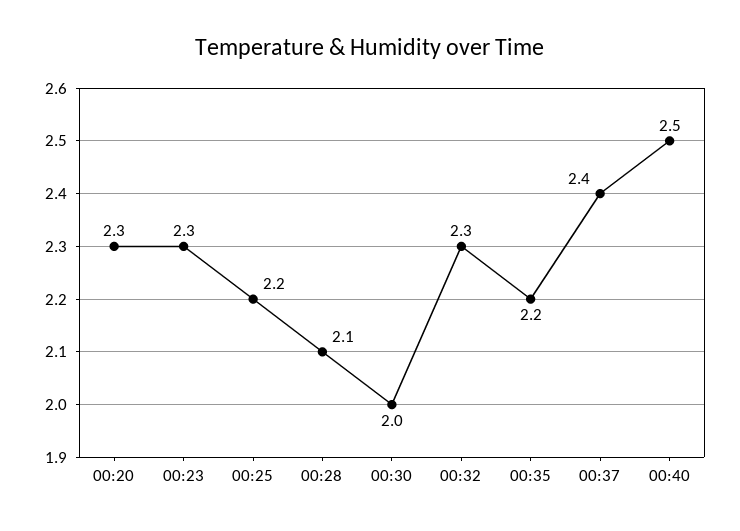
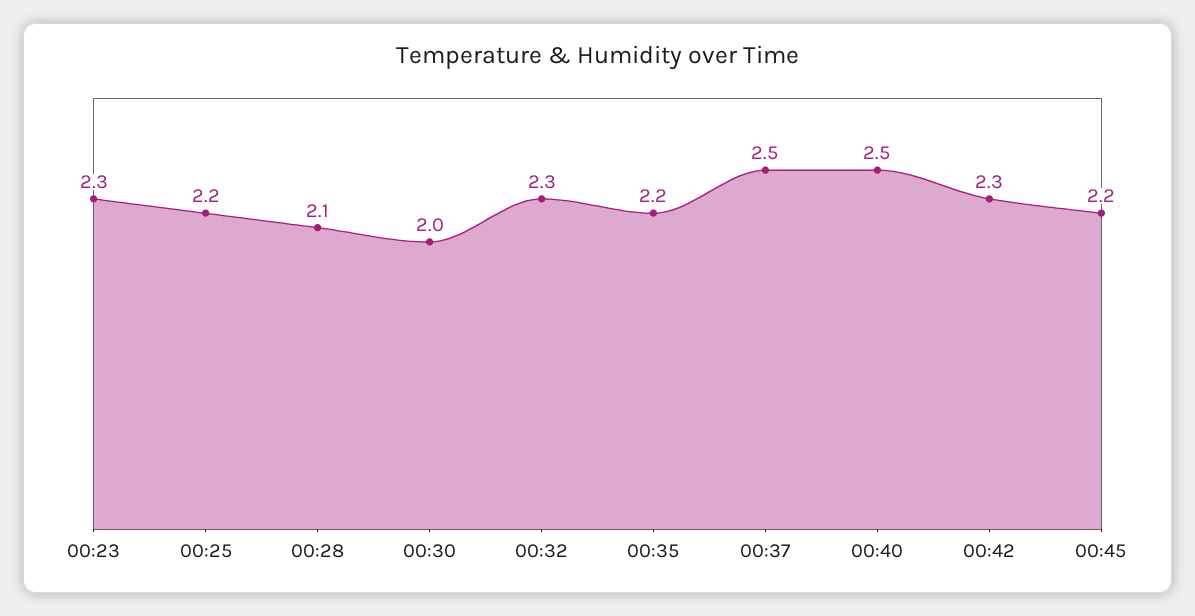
00:20: 2.3 -> none
00:37: 2.4 -> 2.5
00:42: none -> 2.3
00:45: none -> 2.2

